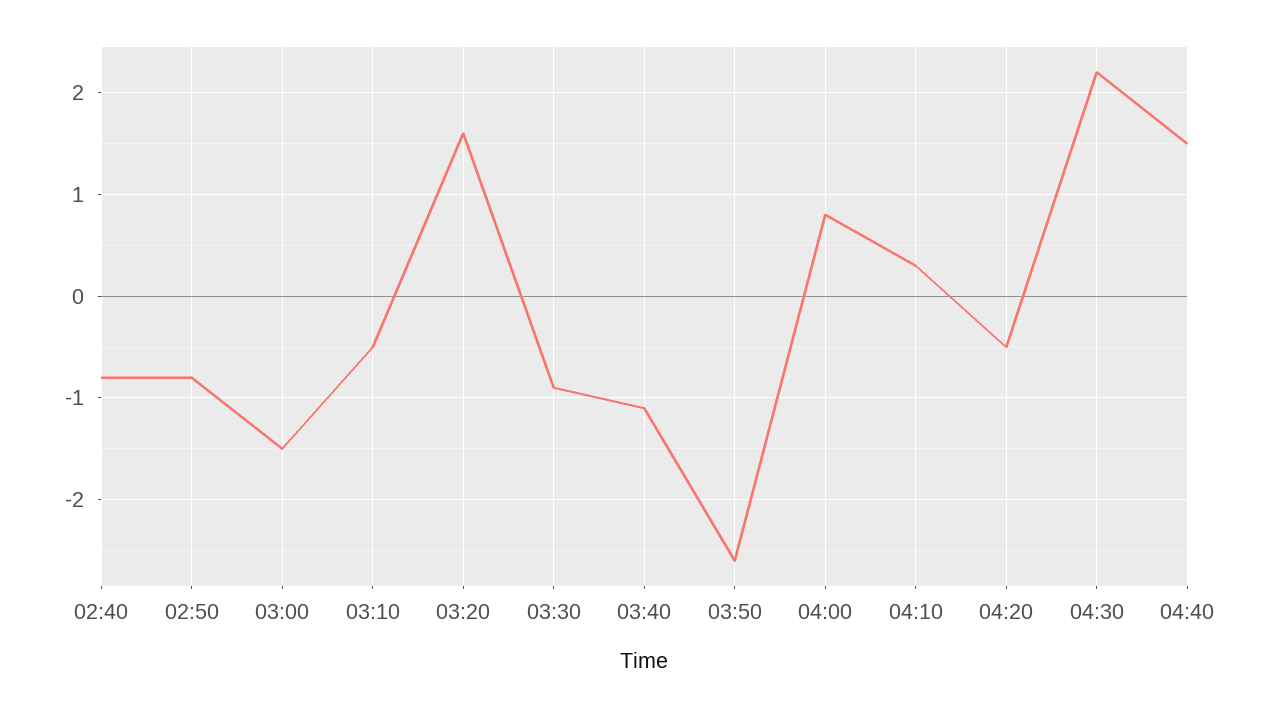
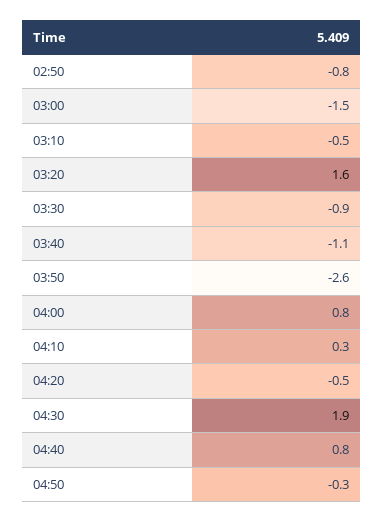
02:40: -0.8 -> none
04:30: 2.2 -> 1.9
04:40: 1.5 -> 0.8
04:50: none -> -0.3

